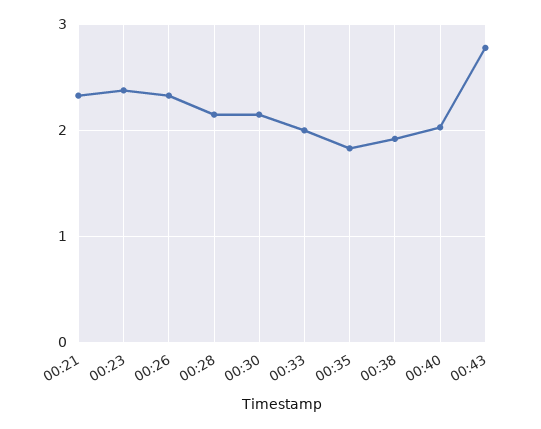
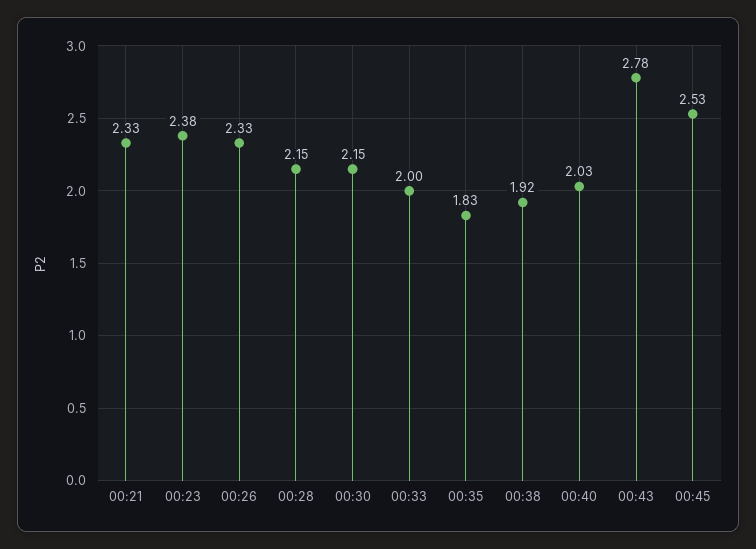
00:45: none -> 2.53

